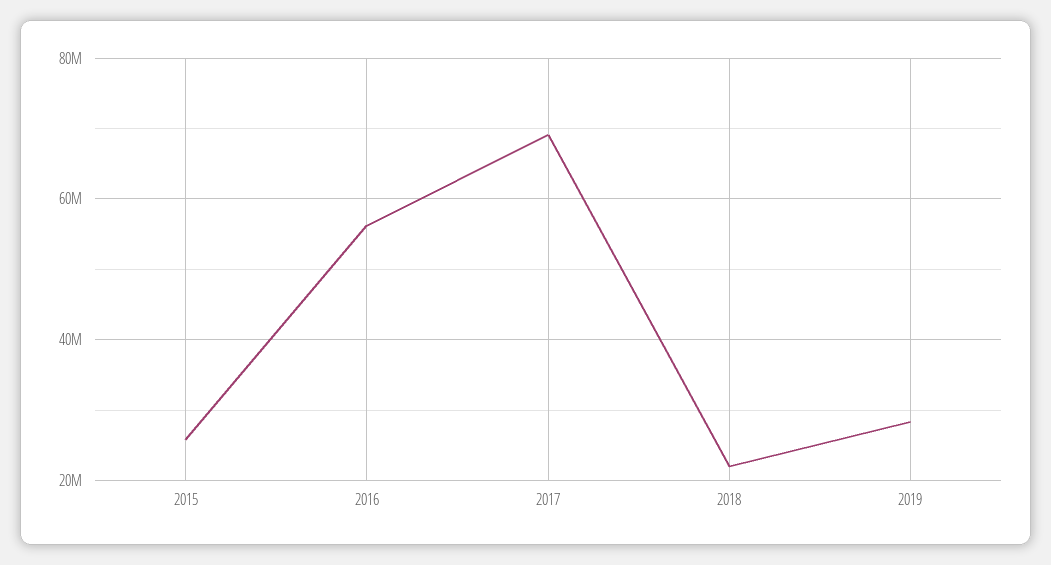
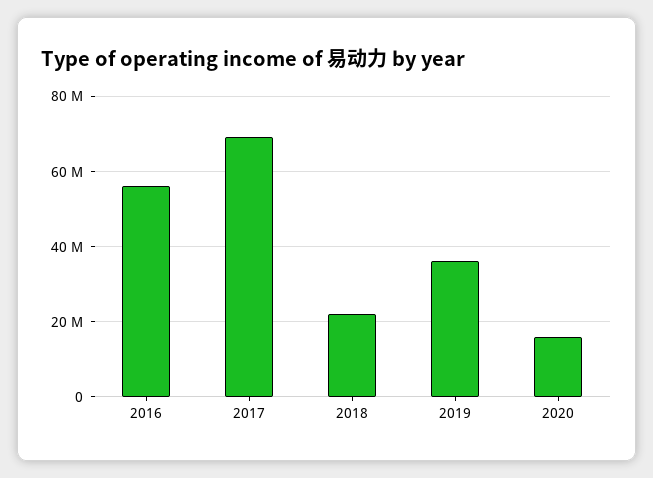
2015: 26000000 -> none
2019: 28000000 -> 36000000
2020: none -> 16000000

